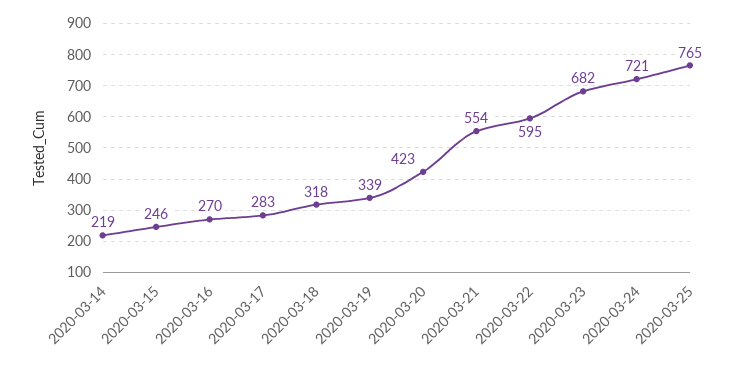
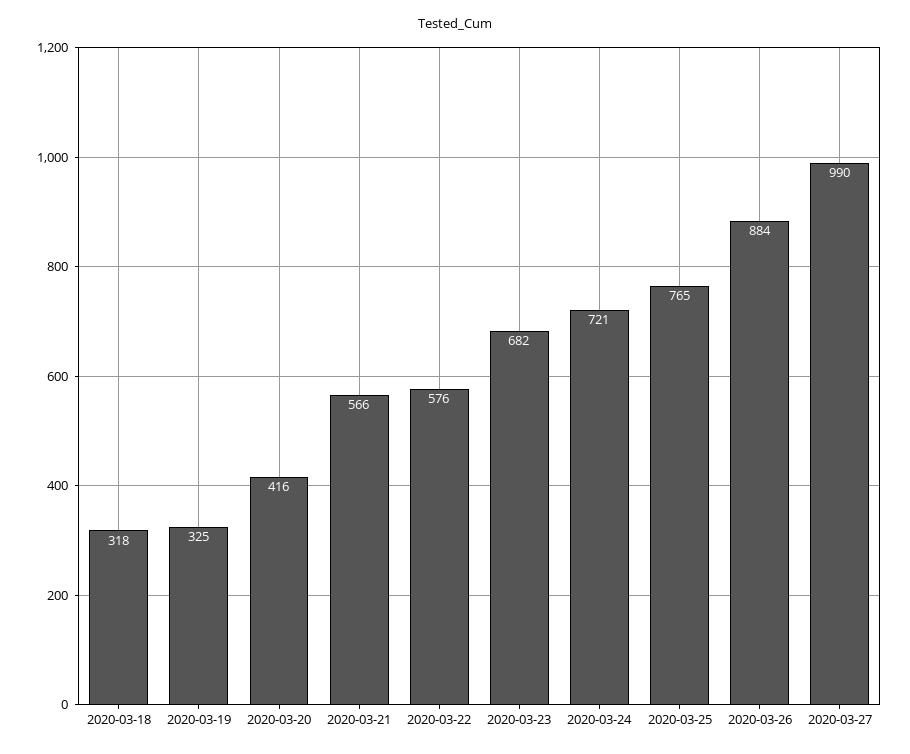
2020-03-14: 219 -> none
2020-03-15: 246 -> none
2020-03-16: 270 -> none
2020-03-17: 283 -> none
2020-03-19: 339 -> 325
2020-03-20: 423 -> 416
2020-03-21: 554 -> 566
2020-03-22: 595 -> 576
2020-03-26: none -> 884
2020-03-27: none -> 990

